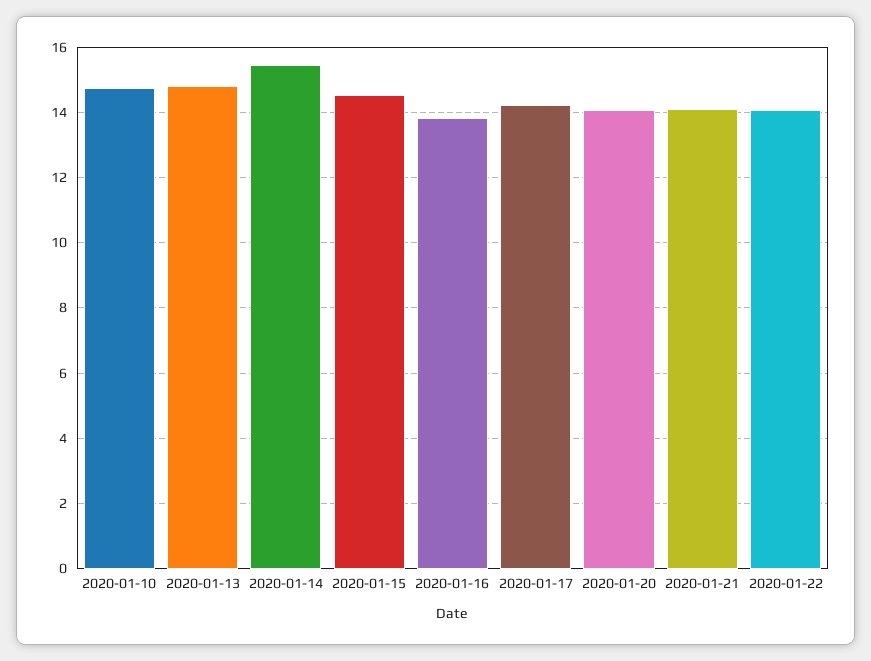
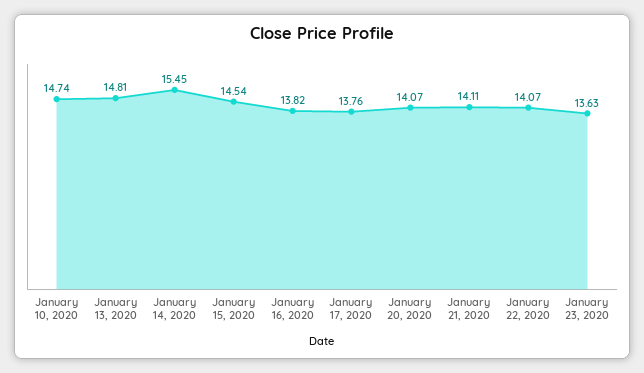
2020-01-17: 14.2 -> 13.76
January 23, 2020: none -> 13.63

